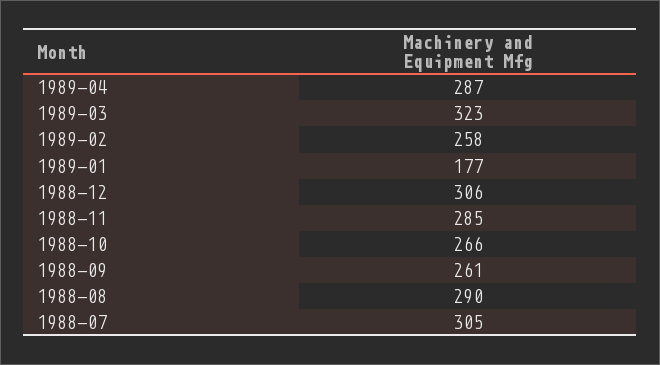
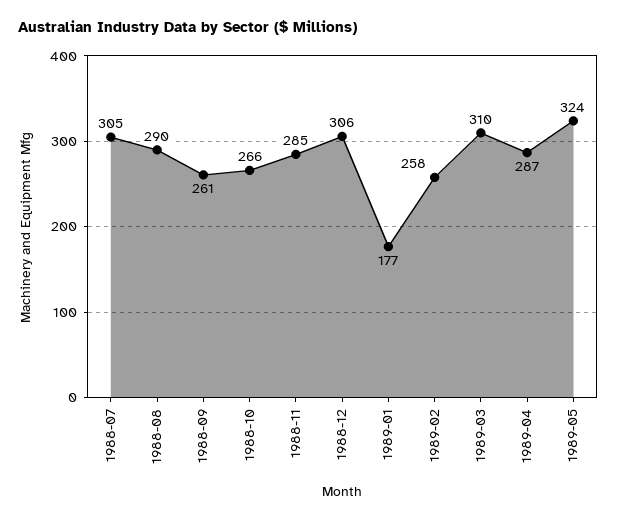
1989-03: 323 -> 310
1989-05: none -> 324

